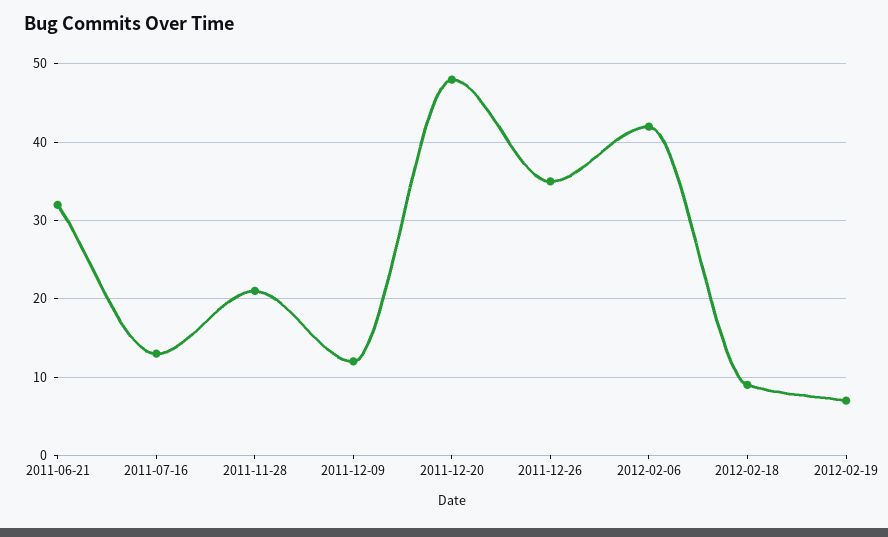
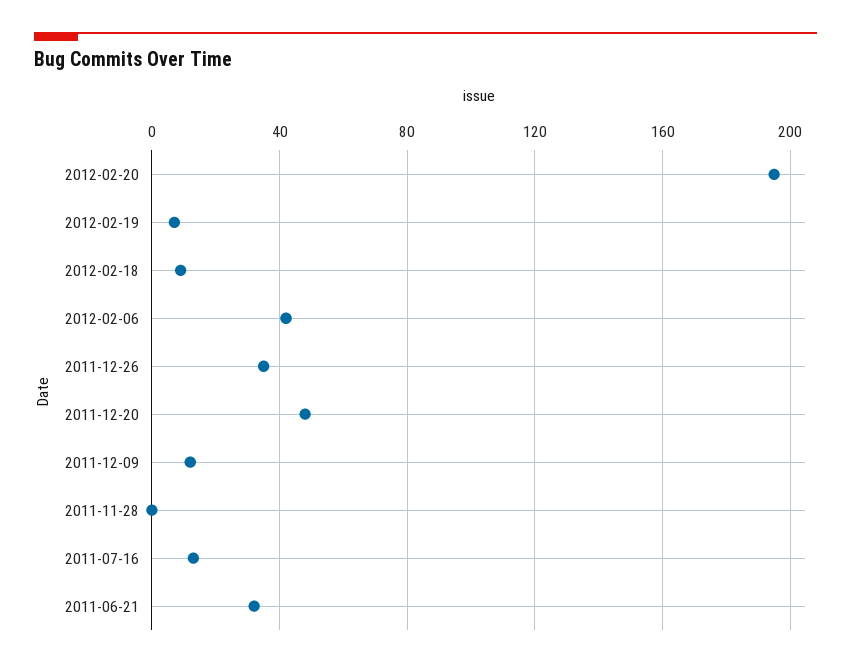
2011-11-28: 21 -> 0
2012-02-20: none -> 195

